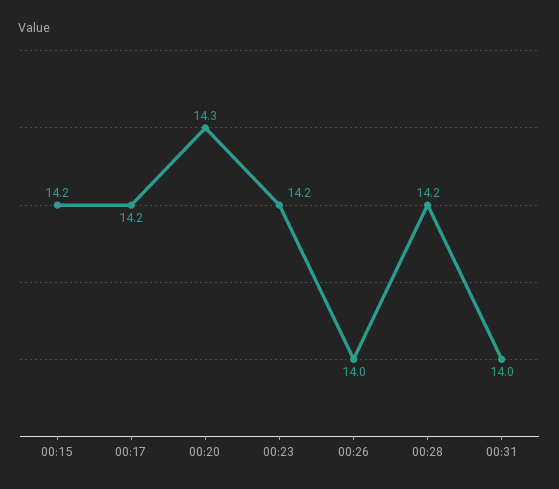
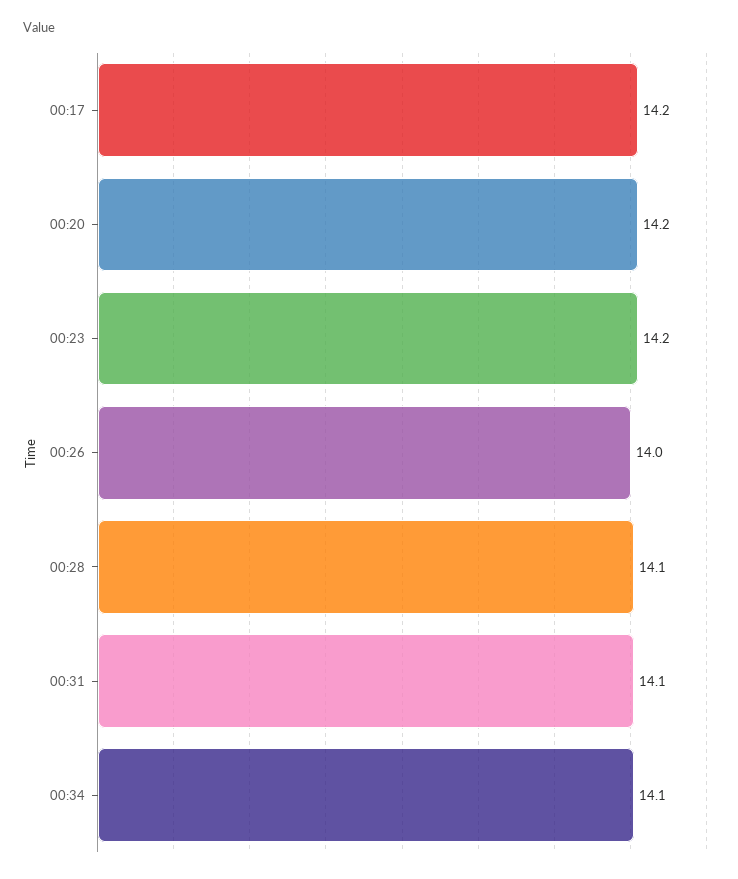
00:15: 14.2 -> none
00:20: 14.3 -> 14.2
00:28: 14.2 -> 14.1
00:31: 14 -> 14.1
00:34: none -> 14.1

